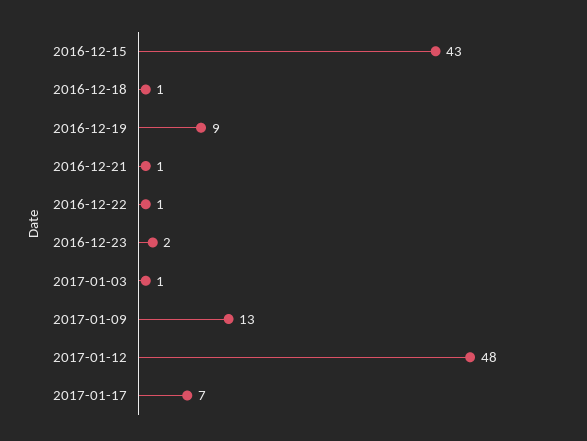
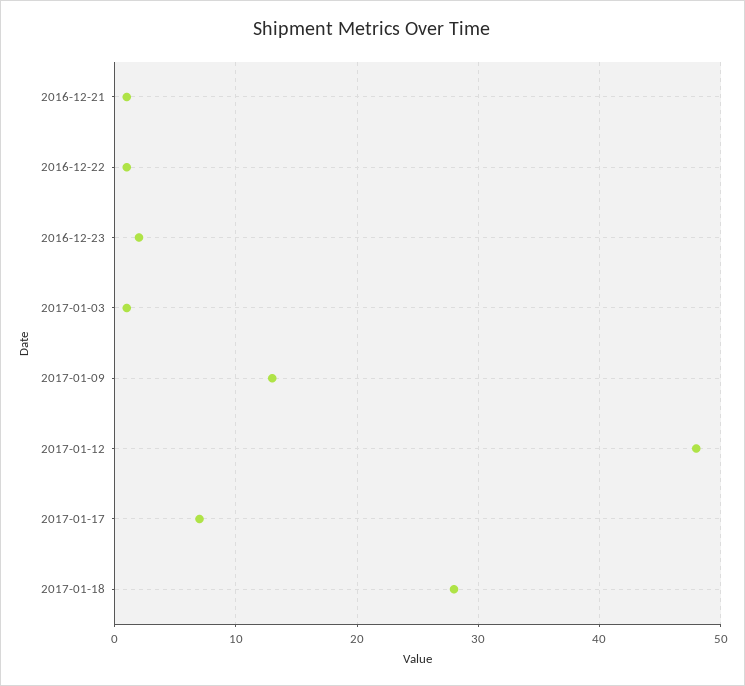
2016-12-15: 43 -> none
2016-12-18: 1 -> none
2016-12-19: 9 -> none
2017-01-18: none -> 28

